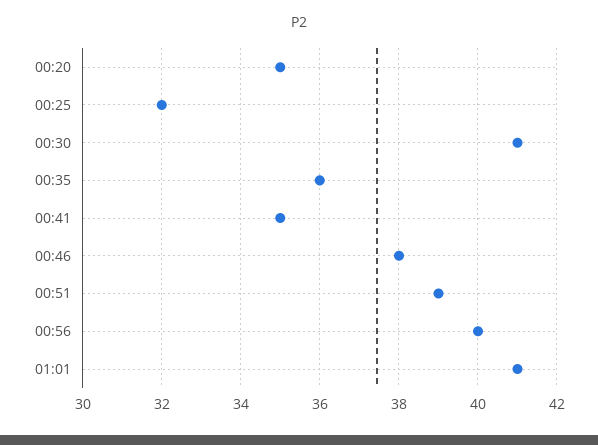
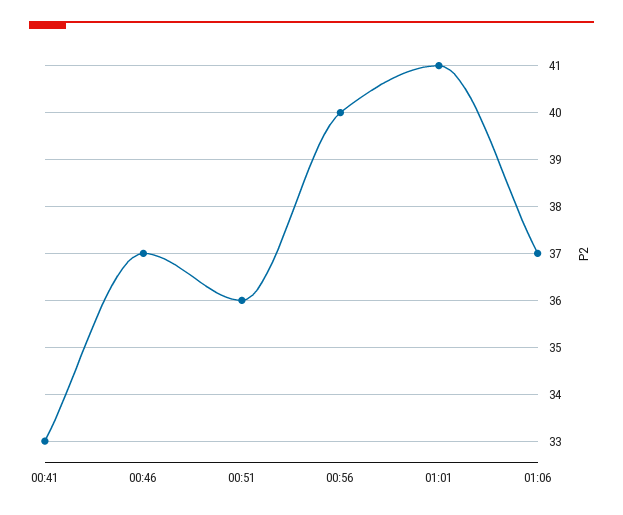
00:20: 35 -> none
00:25: 32 -> none
00:30: 41 -> none
00:35: 36 -> none
00:41: 35 -> 33
00:46: 38 -> 37
00:51: 39 -> 36
01:06: none -> 37

